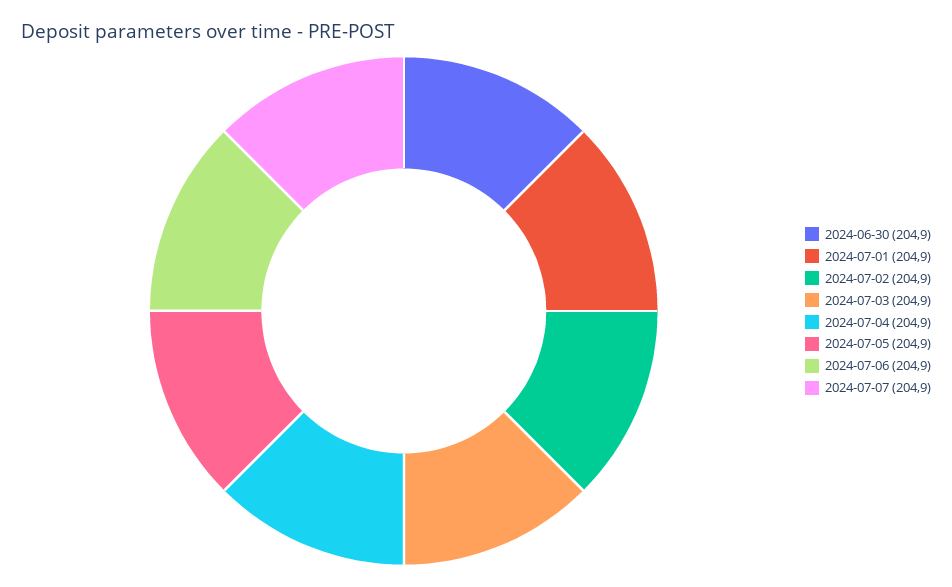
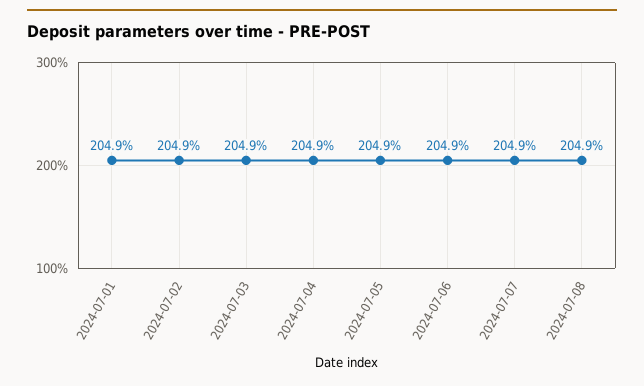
2024-06-30: 204.9 -> none
2024-07-08: none -> 204.9

